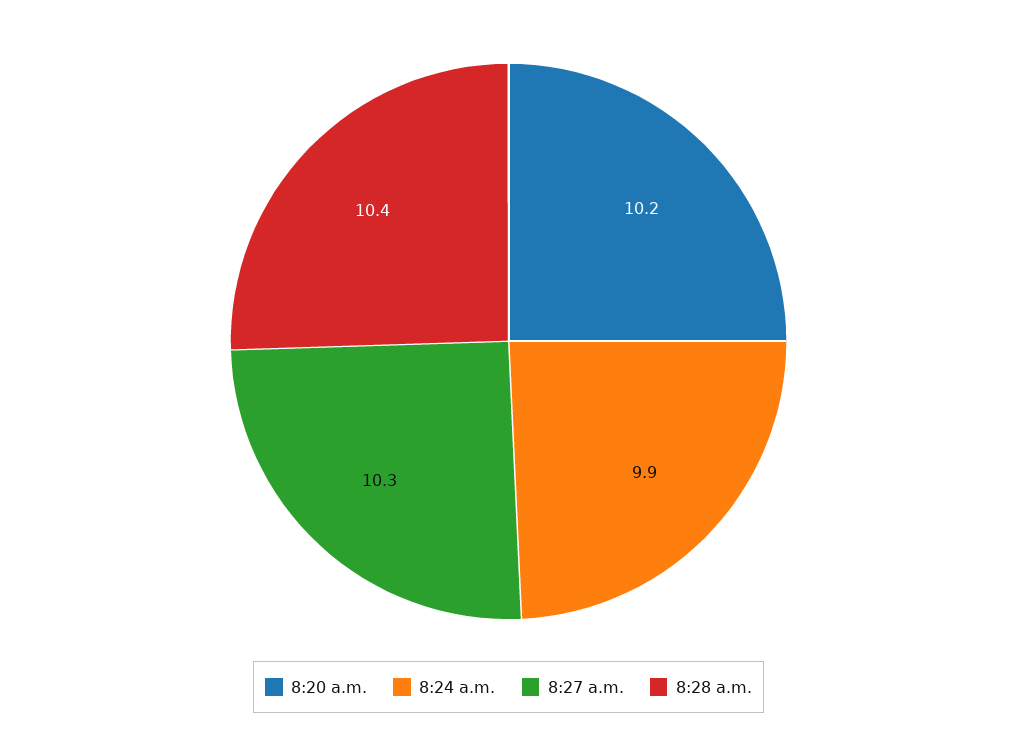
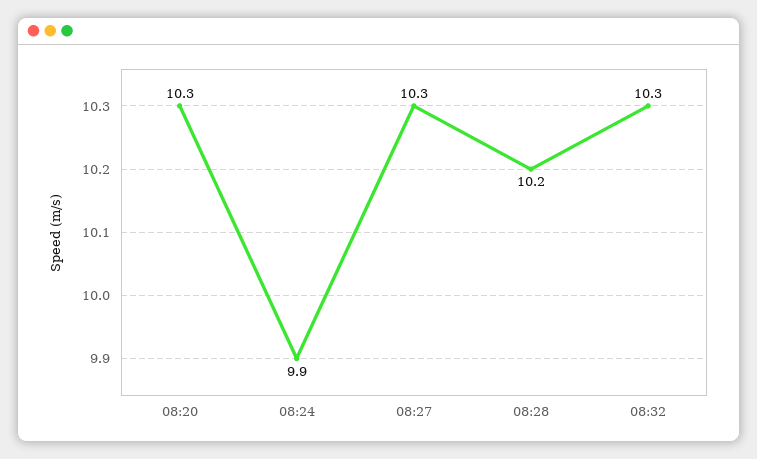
8:20 a.m.: 10.2 -> 10.3
8:28 a.m.: 10.4 -> 10.2
08:32: none -> 10.3

